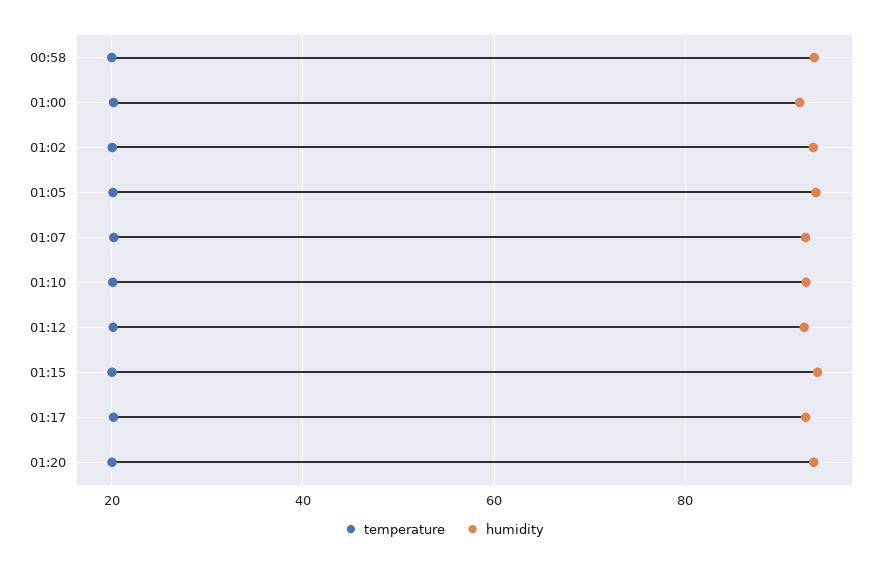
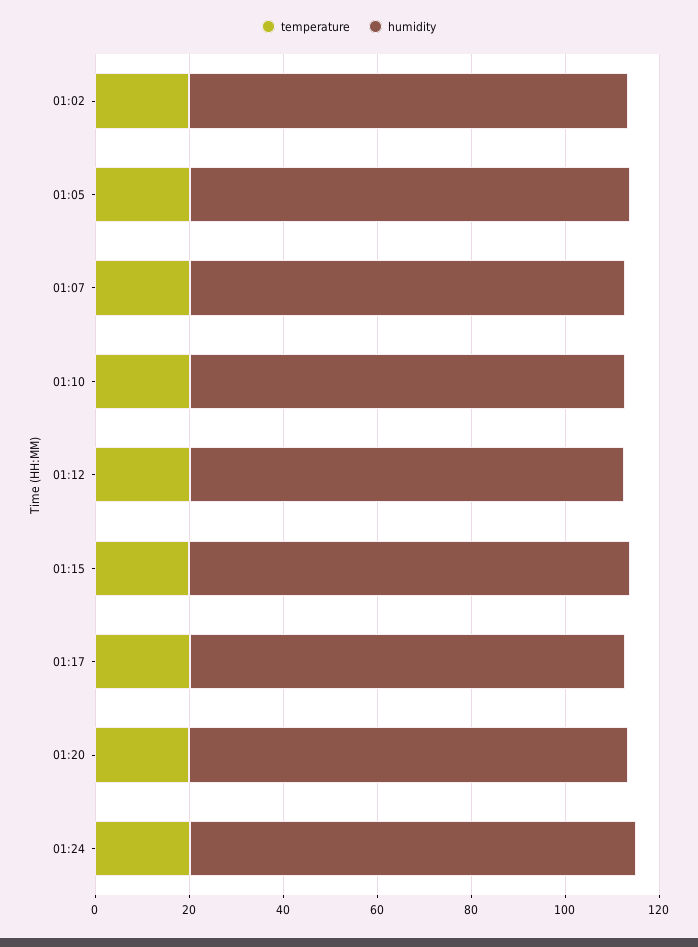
temperature, 00:58: 20 -> none
humidity, 00:58: 94 -> none
temperature, 01:00: 20 -> none
humidity, 01:00: 92 -> none
temperature, 01:24: none -> 20
humidity, 01:24: none -> 95

